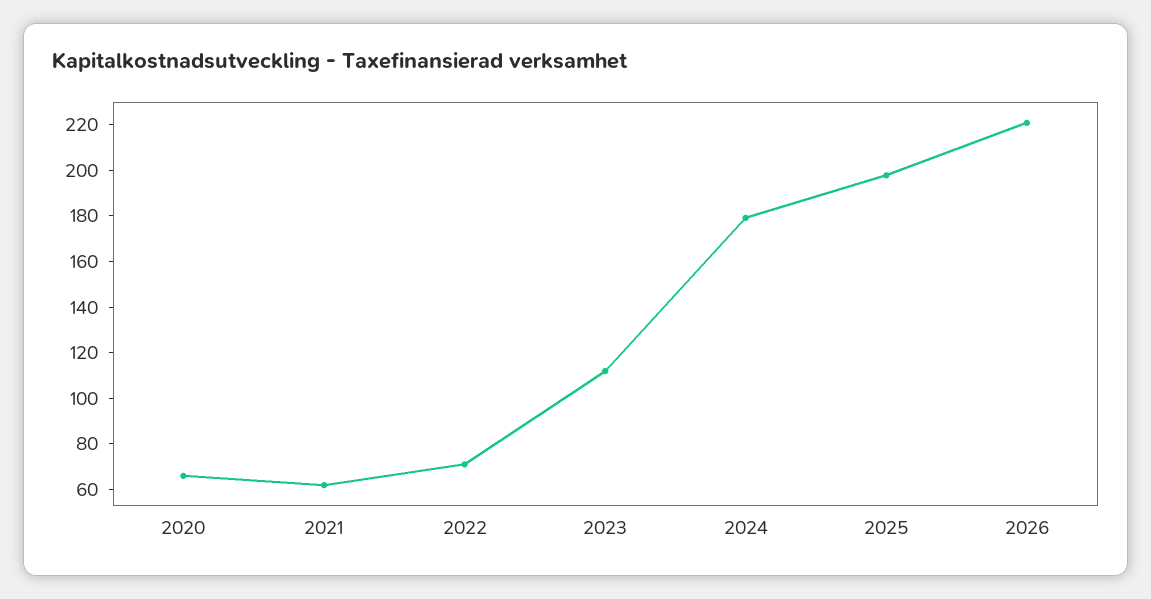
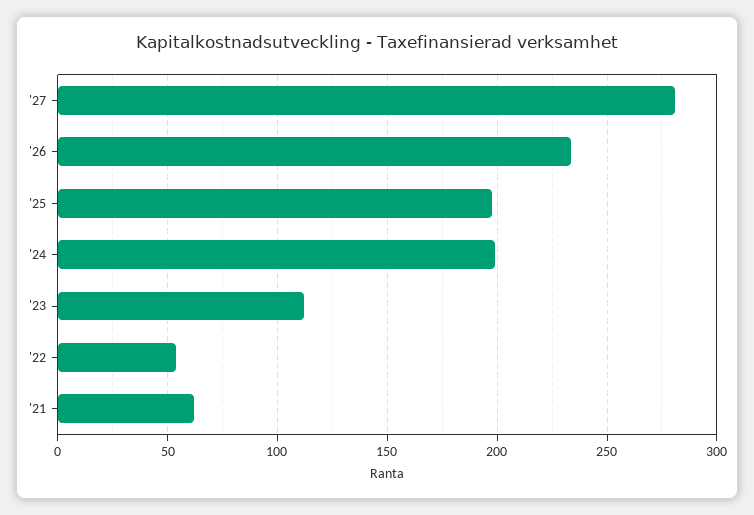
2020: 65 -> none
2022: 70 -> 55
2024: 180 -> 200
2026: 220 -> 235
'27: none -> 280

